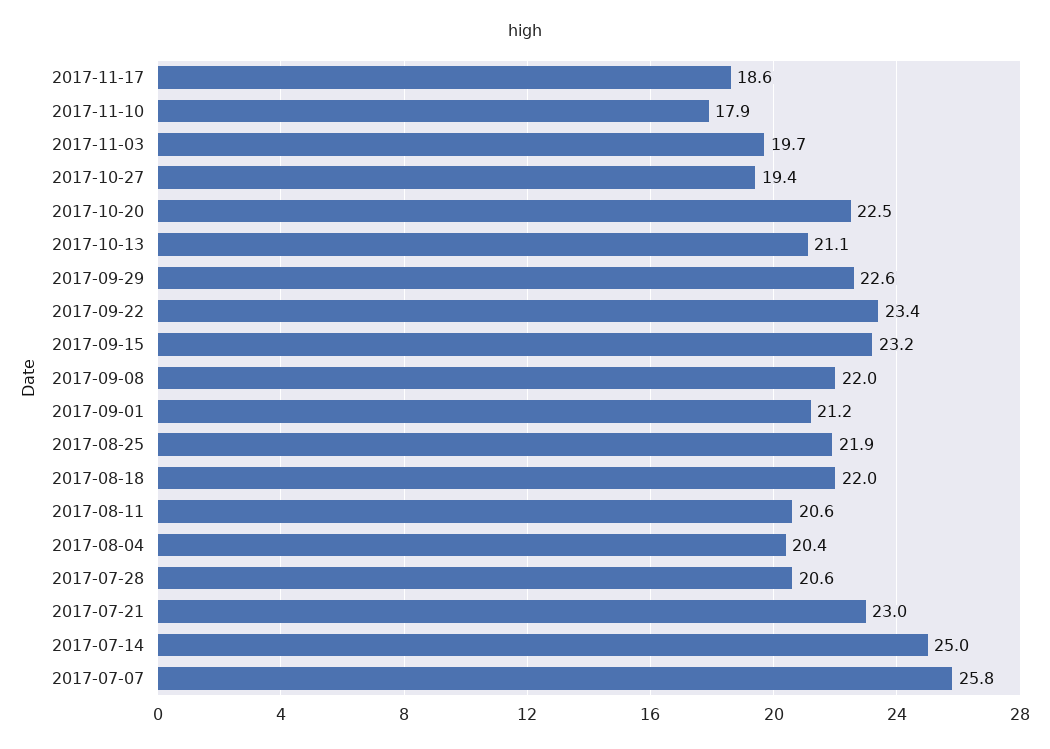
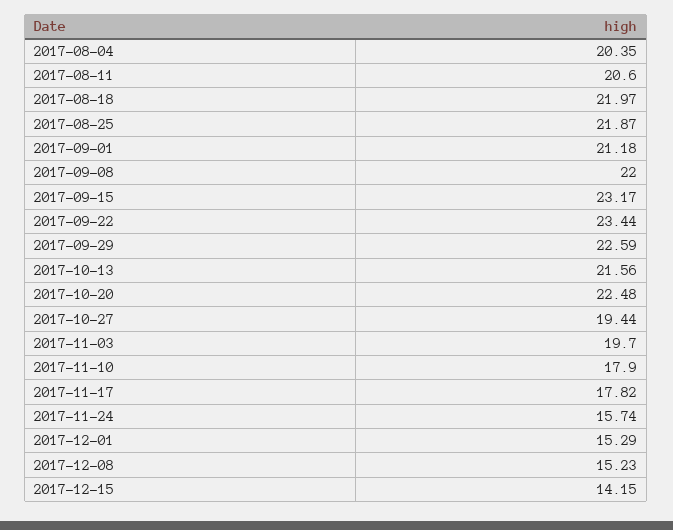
2017-11-17: 18.6 -> 17.82
2017-10-13: 21.1 -> 21.56
2017-07-28: 20.6 -> none
2017-07-21: 23 -> none
2017-07-14: 25 -> none
2017-07-07: 25.8 -> none
2017-11-24: none -> 15.74
2017-12-01: none -> 15.29
2017-12-08: none -> 15.23
2017-12-15: none -> 14.15

